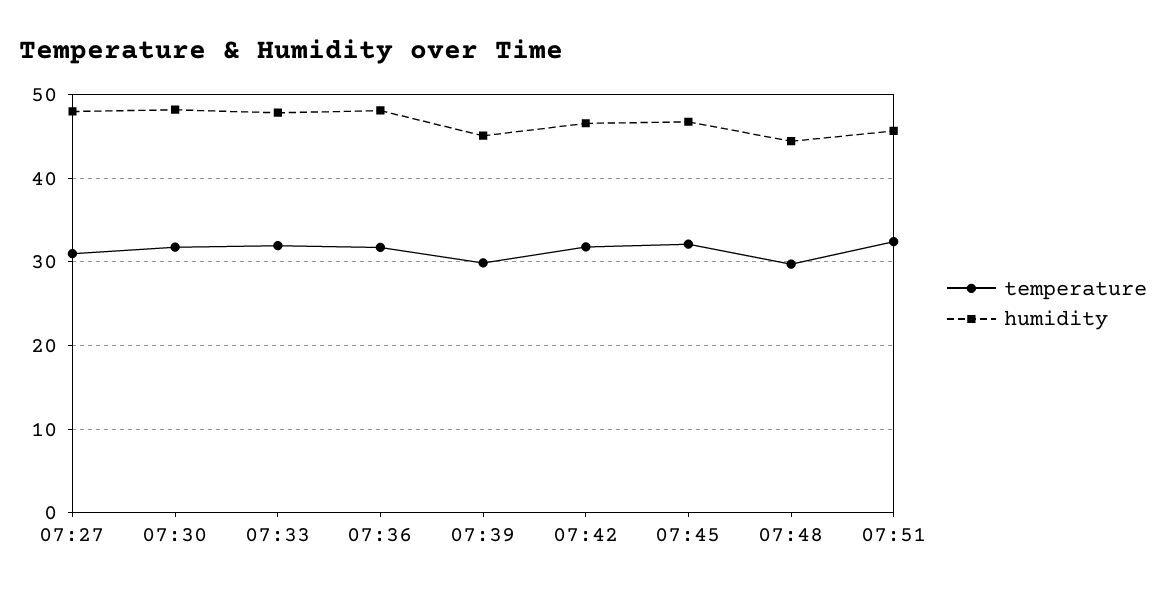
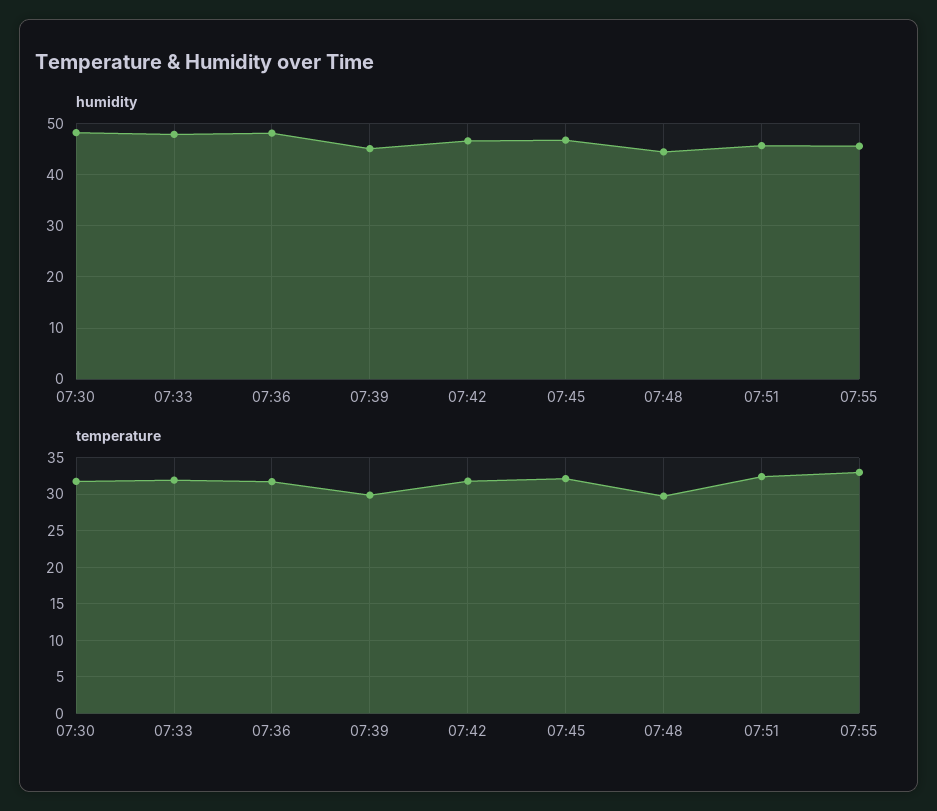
temperature, 07:27: 31 -> none
humidity, 07:27: 48 -> none
humidity, 07:55: none -> 46
temperature, 07:55: none -> 33

